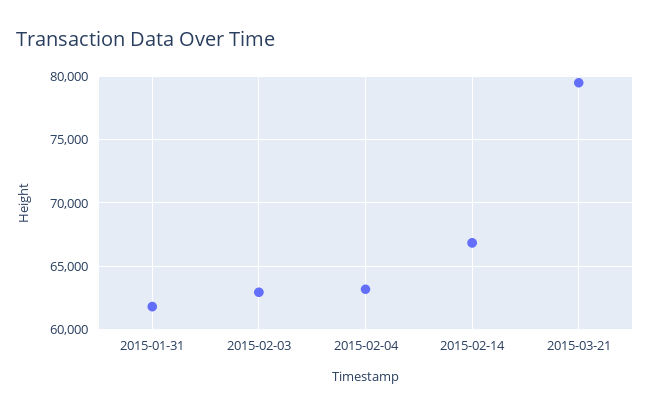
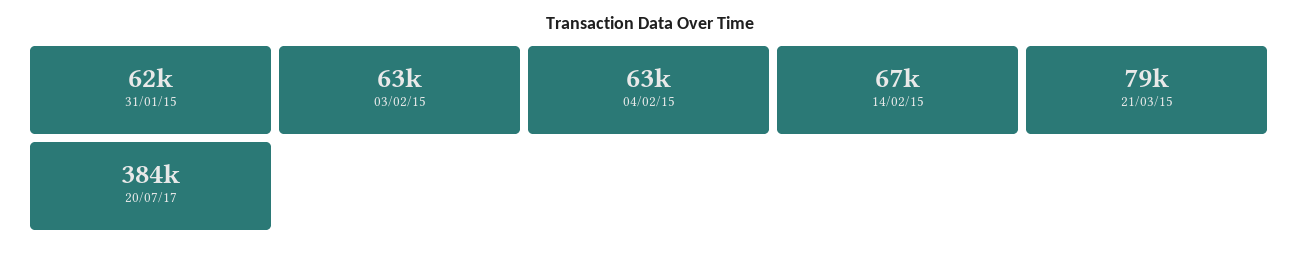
20/07/17: none -> 384000

